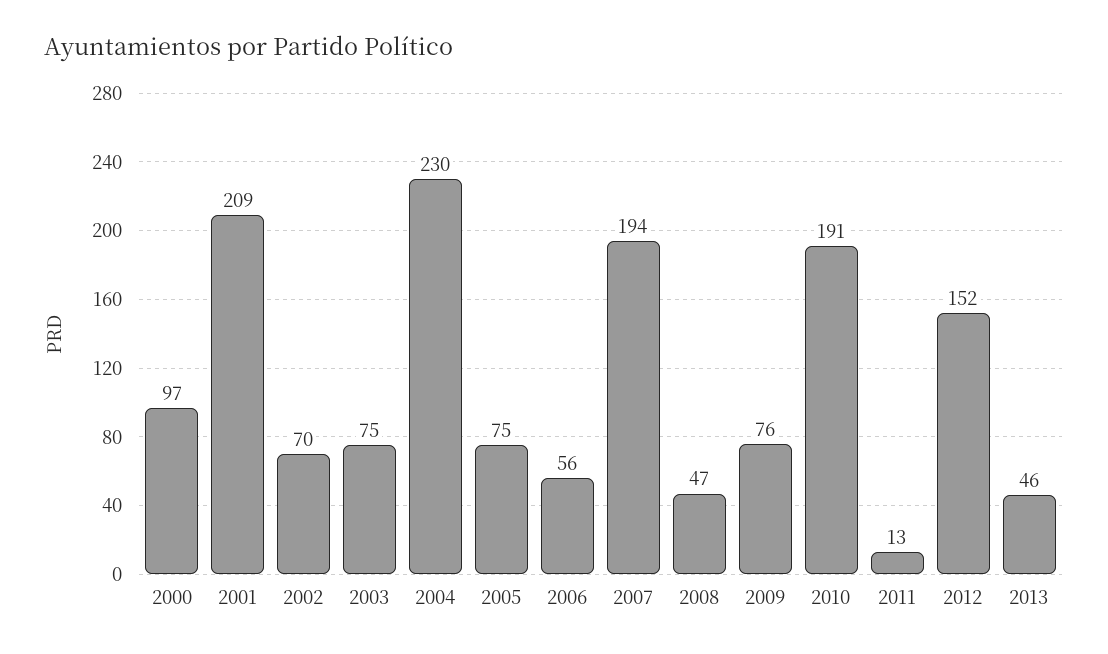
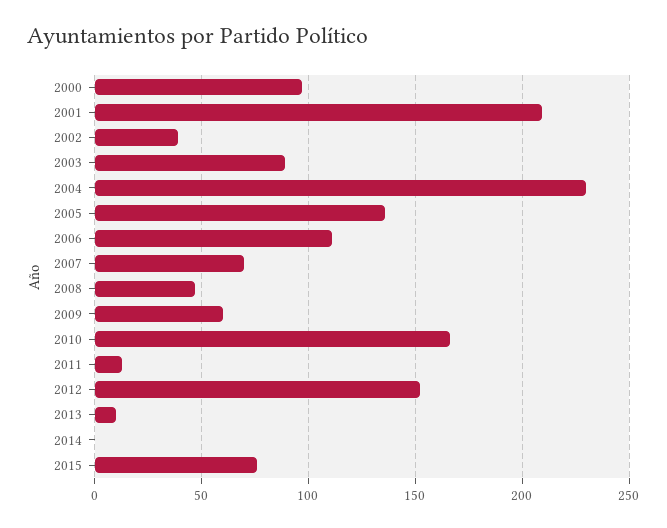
2002: 70 -> 40
2003: 75 -> 90
2005: 75 -> 135
2006: 56 -> 110
2007: 194 -> 70
2009: 76 -> 60
2010: 191 -> 165
2013: 46 -> 10
2014: none -> 0
2015: none -> 75

